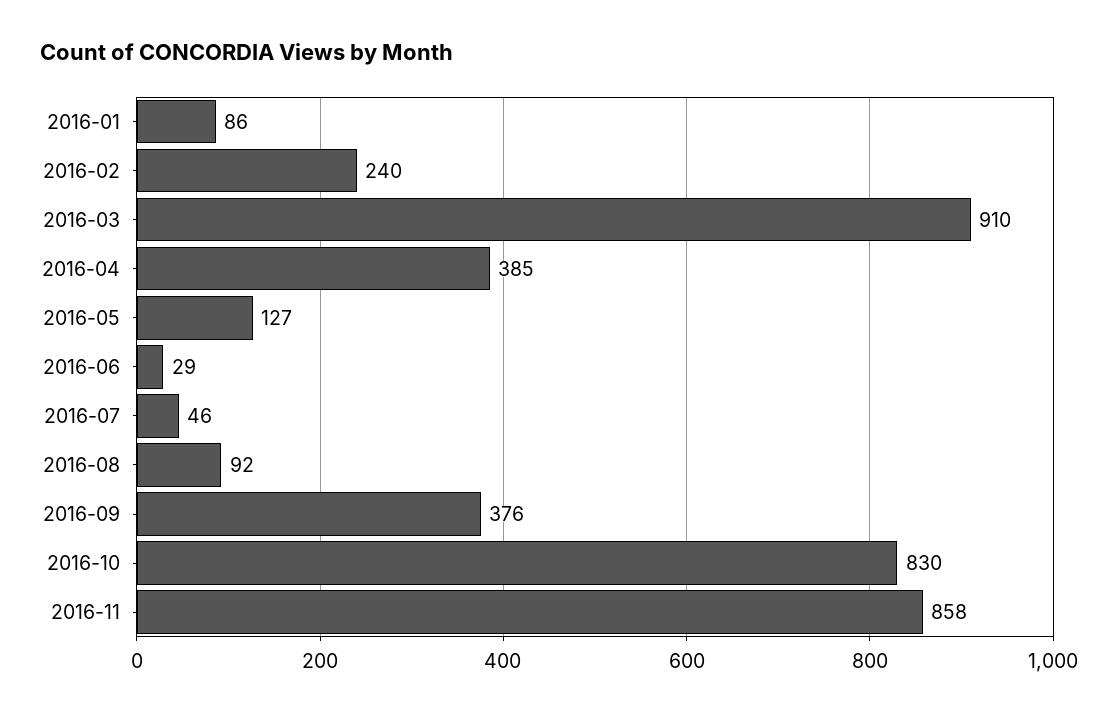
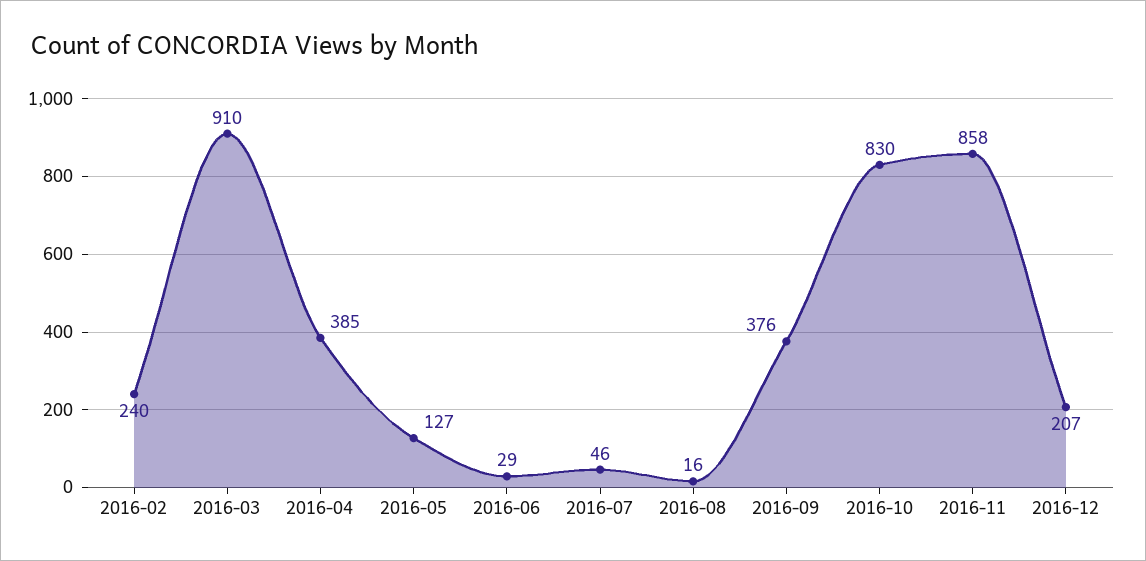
2016-01: 86 -> none
2016-08: 92 -> 16
2016-12: none -> 207

